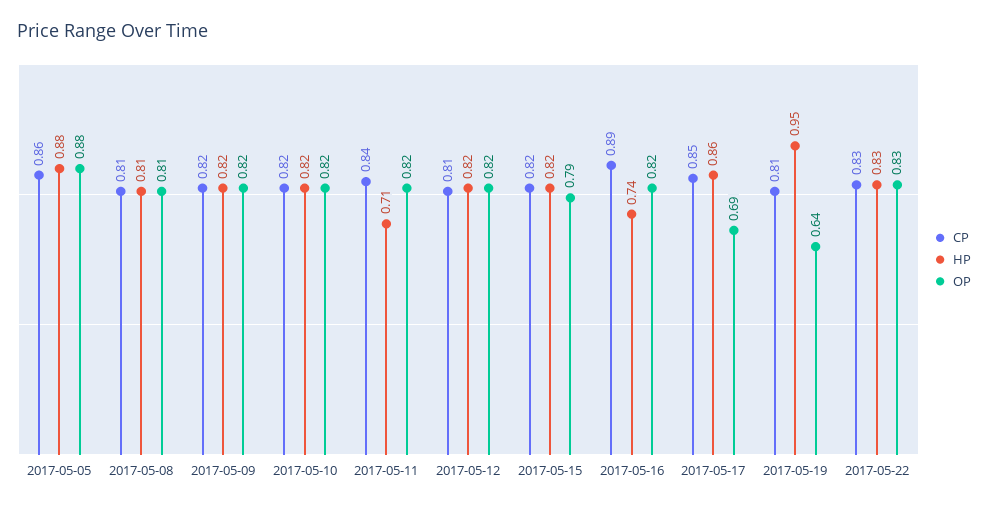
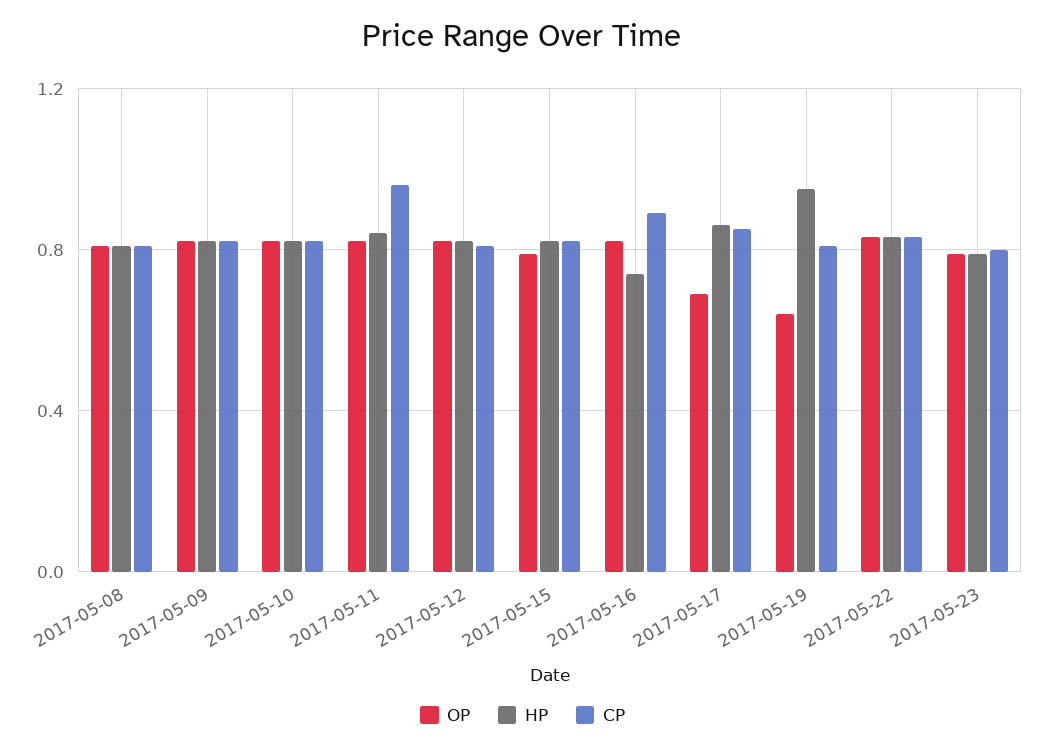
CP, 2017-05-05: 0.86 -> none
HP, 2017-05-05: 0.88 -> none
OP, 2017-05-05: 0.88 -> none
CP, 2017-05-11: 0.84 -> 0.95
HP, 2017-05-11: 0.71 -> 0.85
OP, 2017-05-23: none -> 0.8
HP, 2017-05-23: none -> 0.8
CP, 2017-05-23: none -> 0.8

